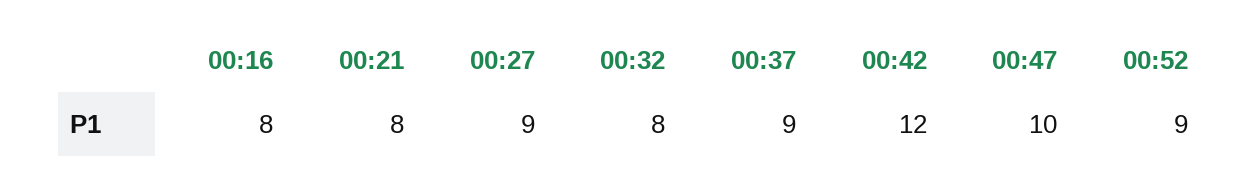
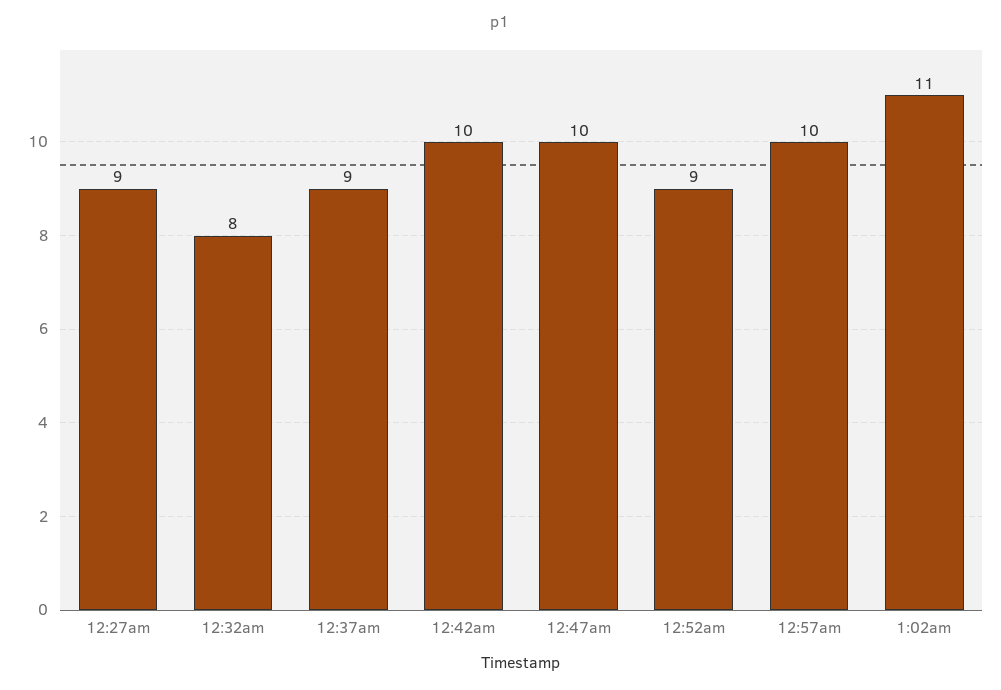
00:16: 8 -> none
00:21: 8 -> none
00:42: 12 -> 10
12:57am: none -> 10
1:02am: none -> 11

